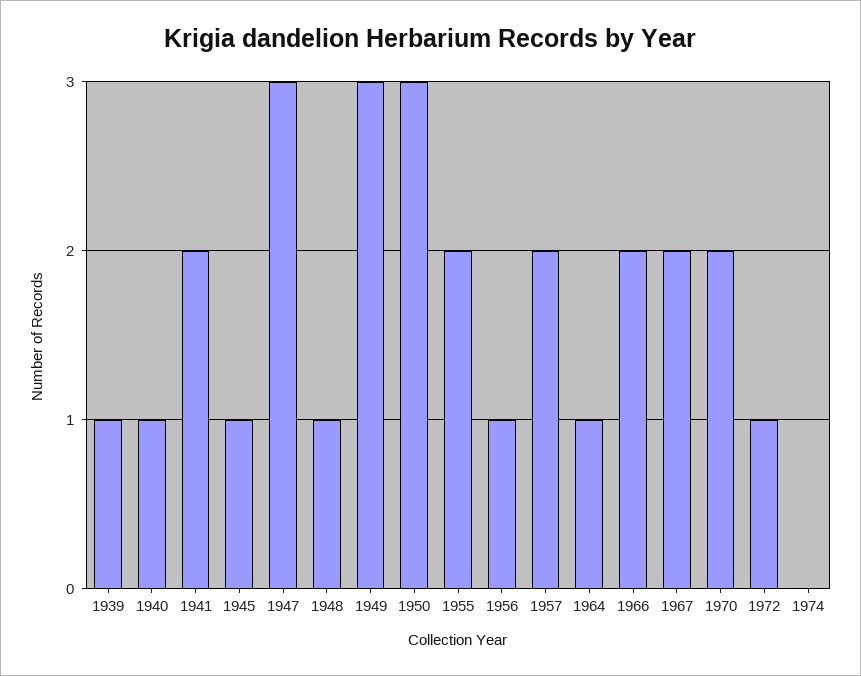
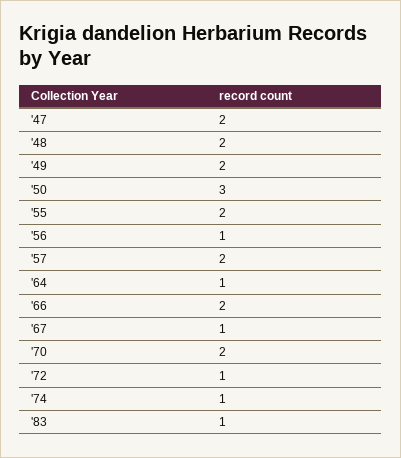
1939: 1 -> none
1940: 1 -> none
1941: 2 -> none
1945: 1 -> none
1947: 3 -> 2
1948: 1 -> 2
1949: 3 -> 2
1967: 2 -> 1
1974: 0 -> 1
'83: none -> 1

